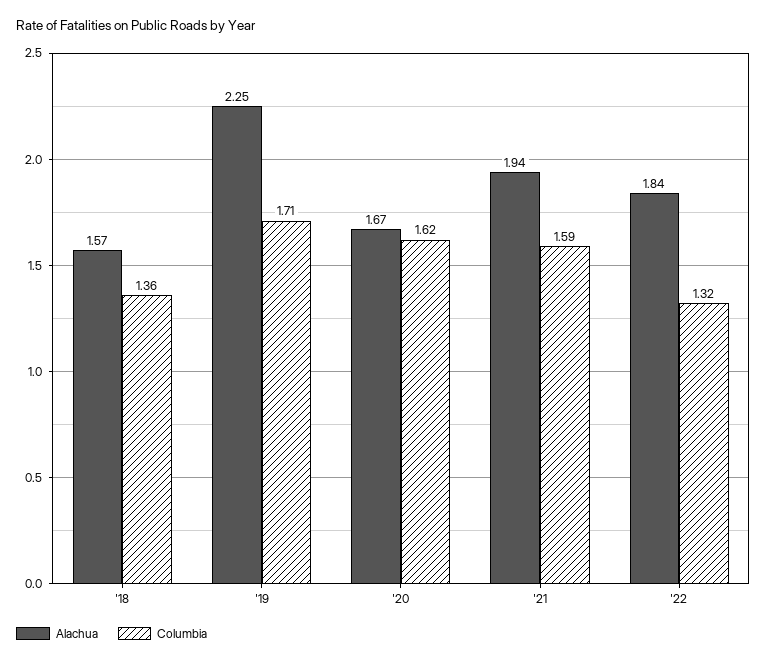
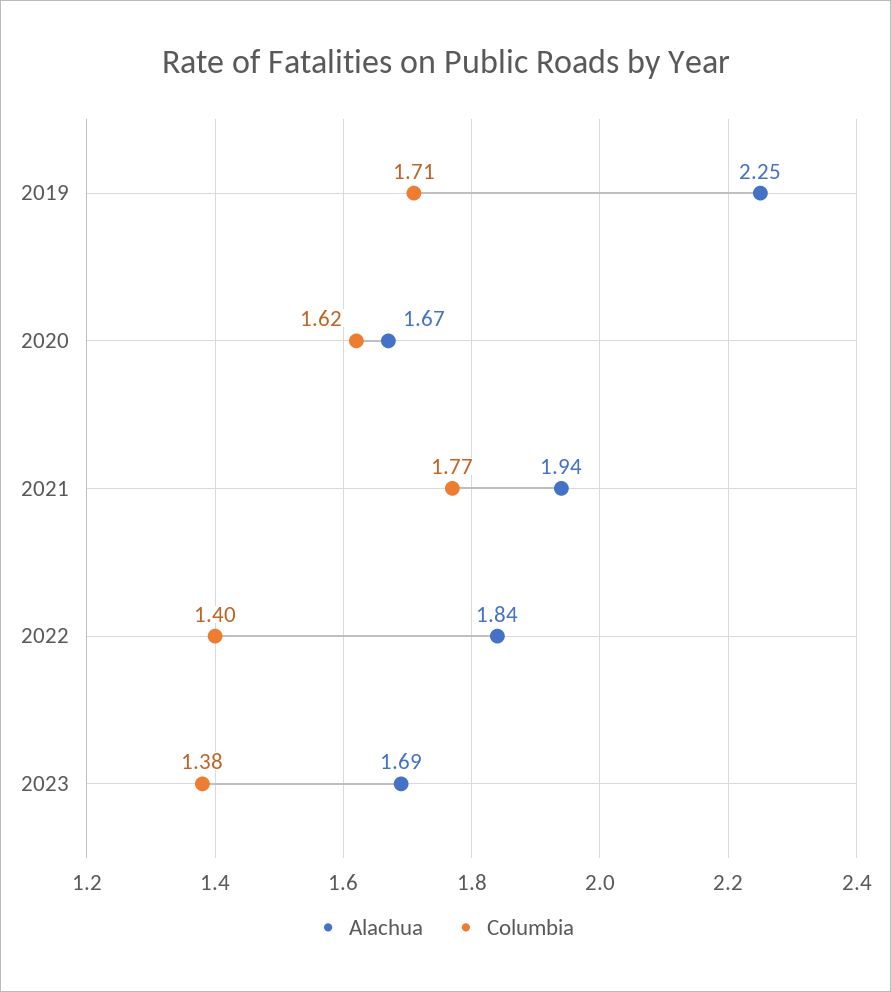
Alachua, '18: 1.57 -> none
Columbia, '18: 1.36 -> none
Columbia, '21: 1.59 -> 1.77
Columbia, '22: 1.32 -> 1.4
Alachua, 2023: none -> 1.69
Columbia, 2023: none -> 1.38

